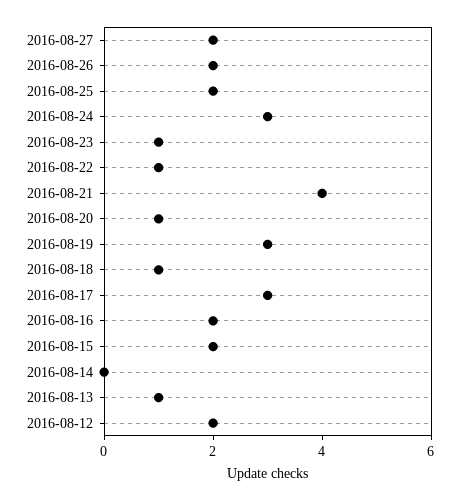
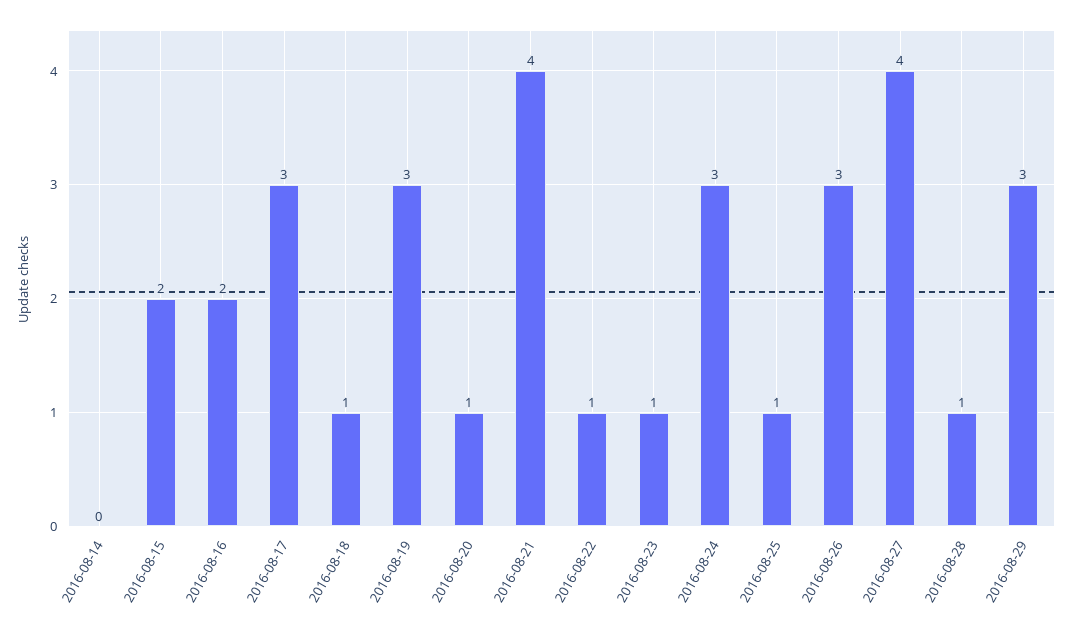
2016-08-27: 2 -> 4
2016-08-26: 2 -> 3
2016-08-25: 2 -> 1
2016-08-13: 1 -> none
2016-08-12: 2 -> none
2016-08-28: none -> 1
2016-08-29: none -> 3

